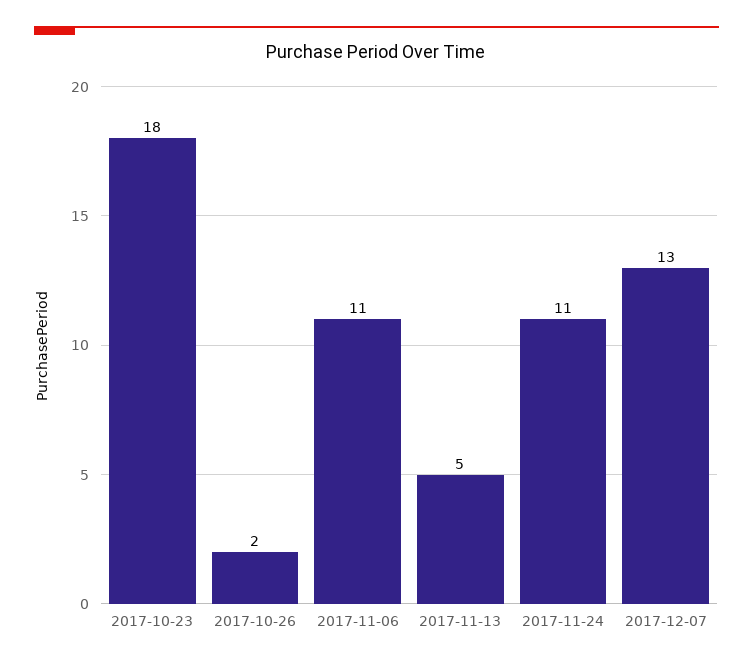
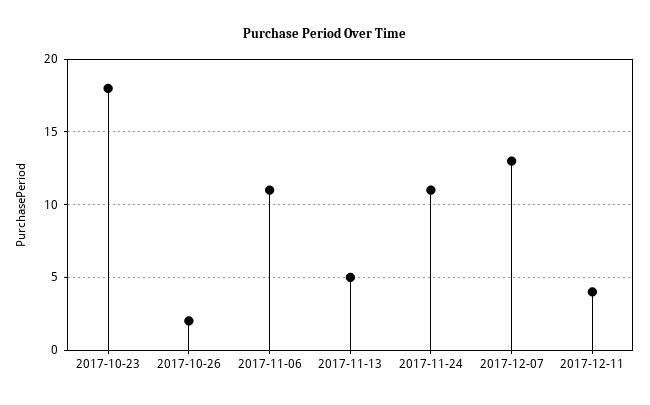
2017-12-11: none -> 4

